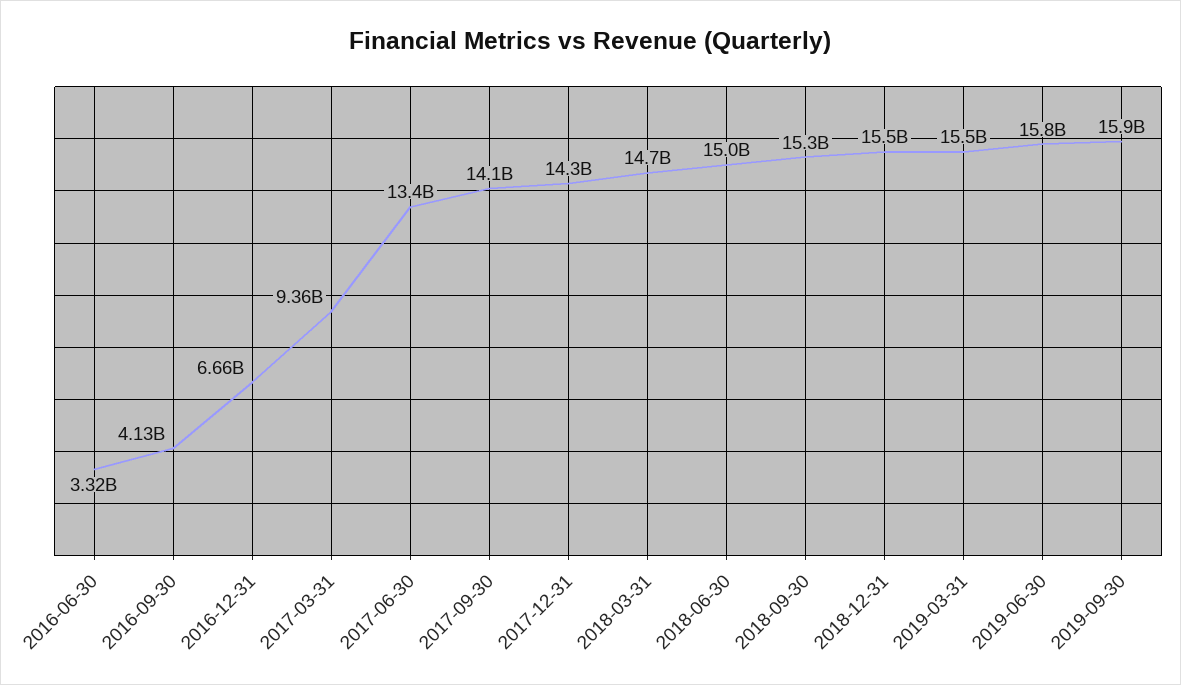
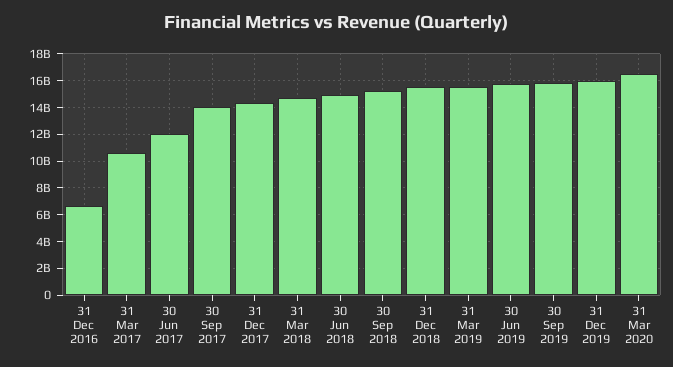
2016-06-30: 3320000000 -> none
2016-09-30: 4130000000 -> none
2017-03-31: 9360000000 -> 10500000000
2017-06-30: 13400000000 -> 12000000000
31 Dec 2019: none -> 16000000000
31 Mar 2020: none -> 16500000000

